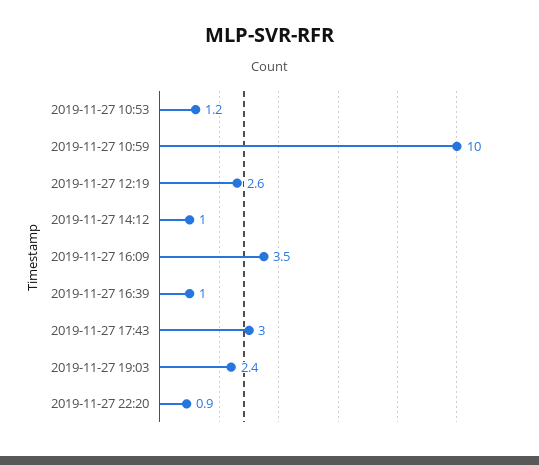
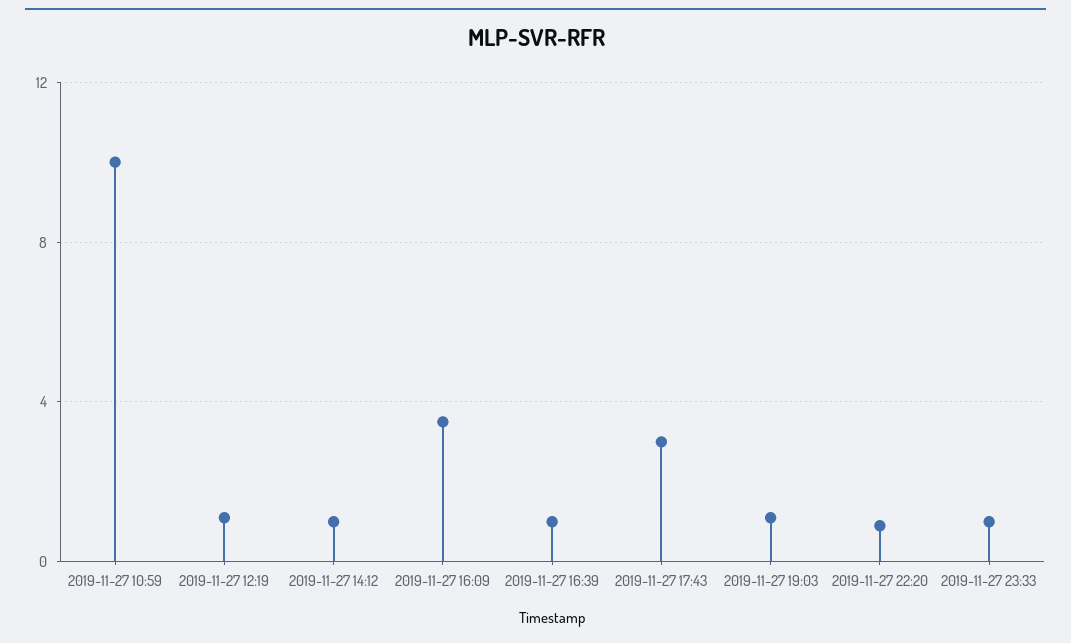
2019-11-27 10:53: 1.2 -> none
2019-11-27 12:19: 2.6 -> 1
2019-11-27 19:03: 2.4 -> 1
2019-11-27 23:33: none -> 1

